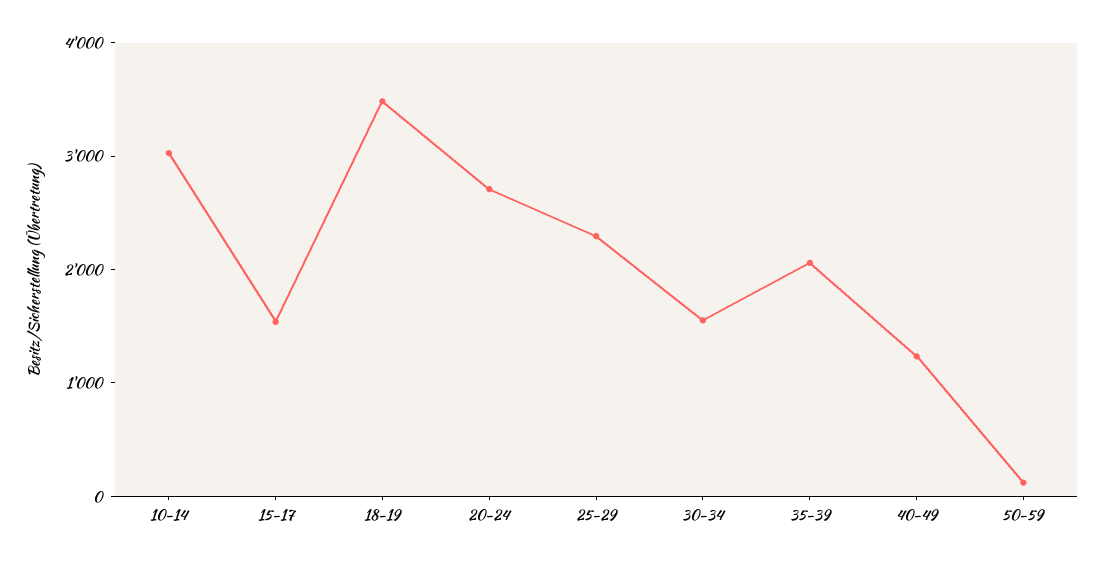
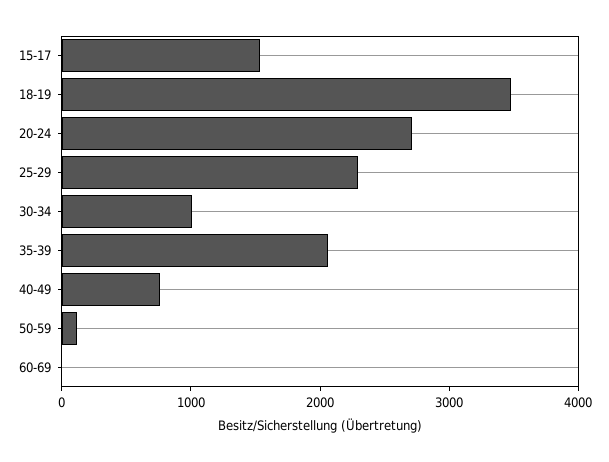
10-14: 3000 -> none
30-34: 1600 -> 1000
40-49: 1200 -> 800
60-69: none -> 0

